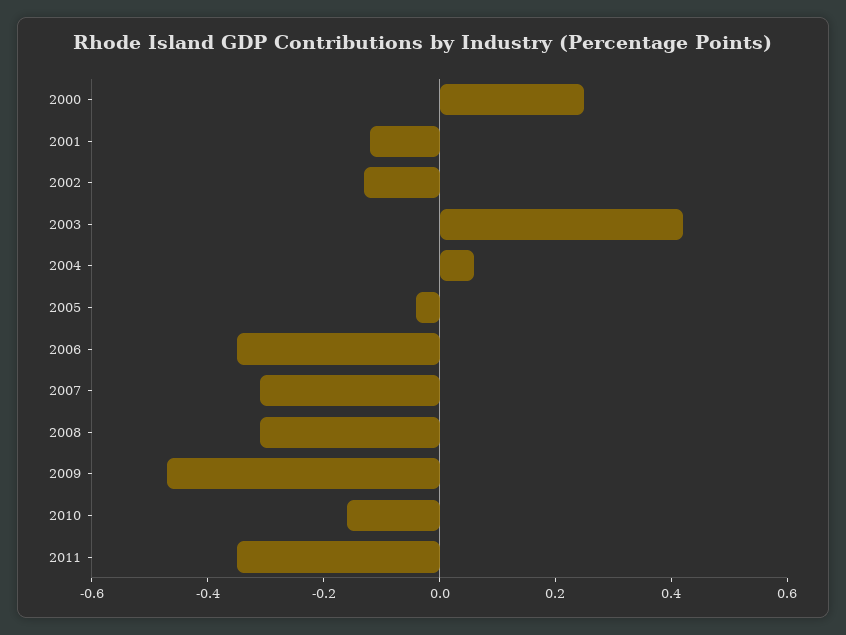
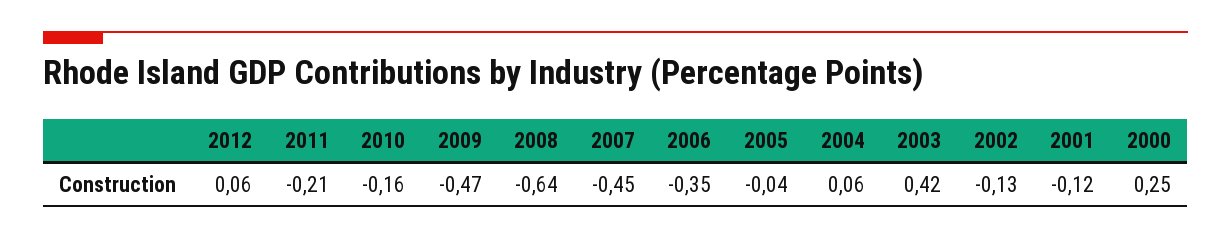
2007: -0.3 -> -0.45
2008: -0.3 -> -0.64
2011: -0.35 -> -0.21
2012: none -> 0.06

